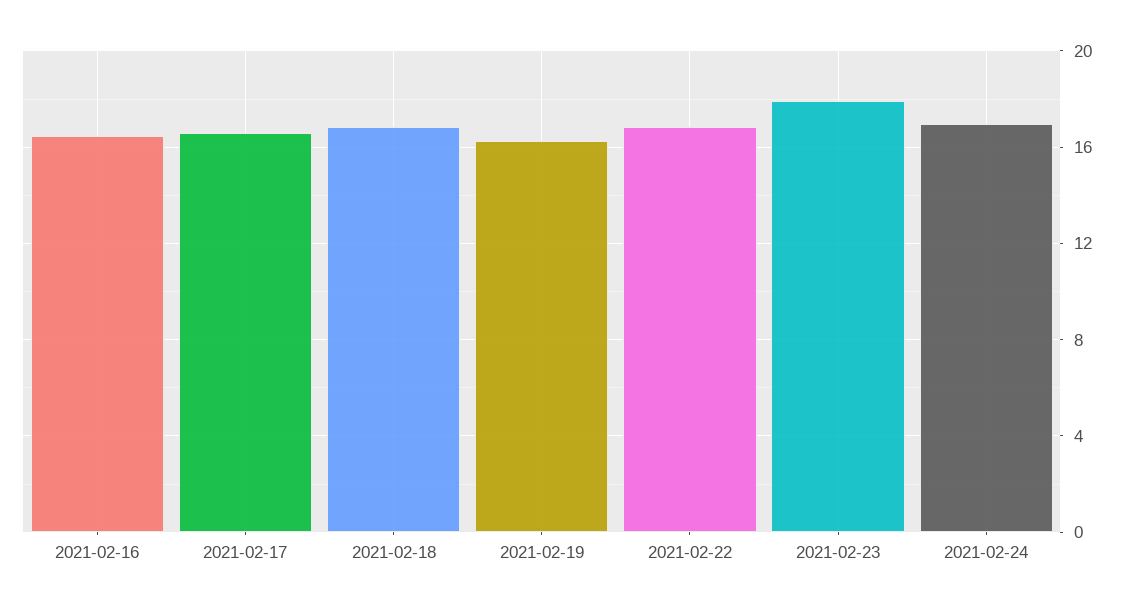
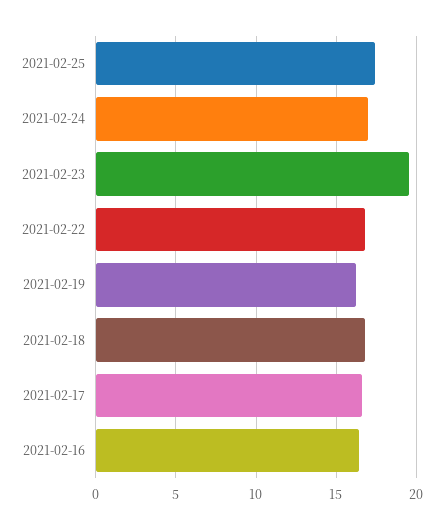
2021-02-23: 18 -> 19.5
2021-02-25: none -> 17.5

